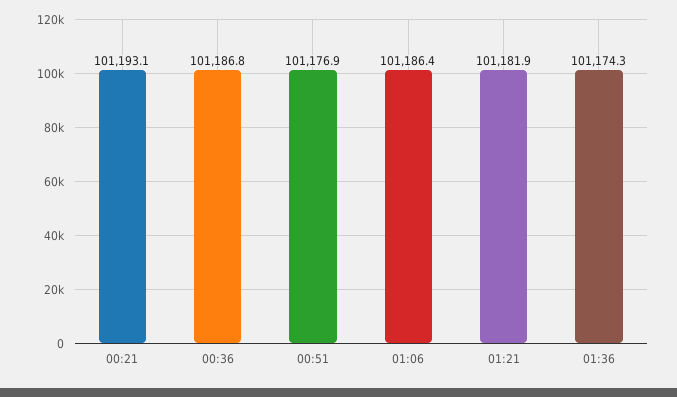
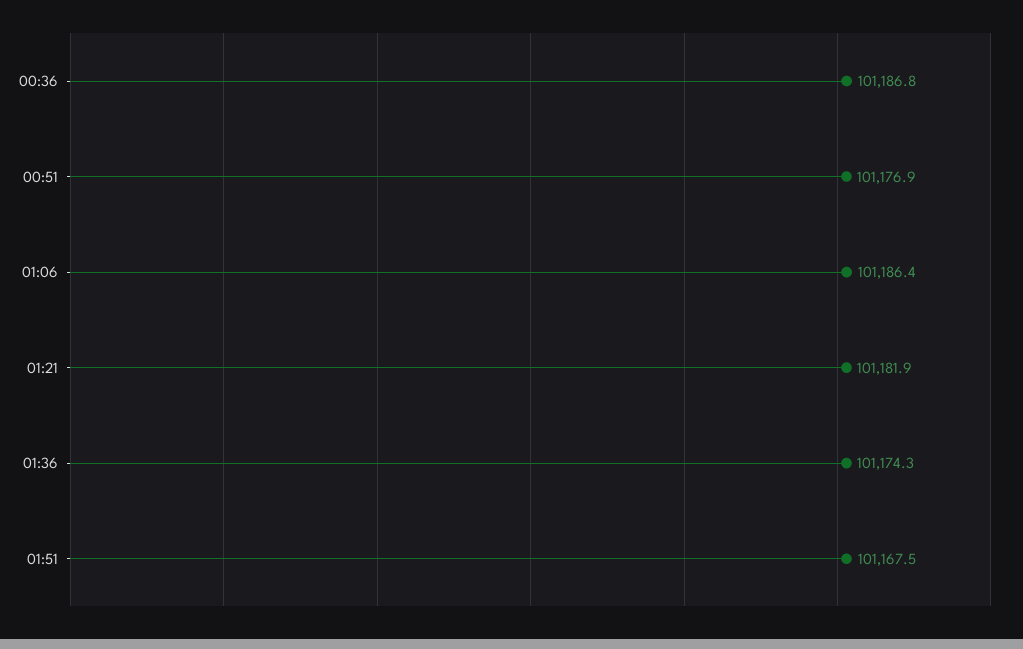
00:21: 101193.1 -> none
01:51: none -> 101167.5

